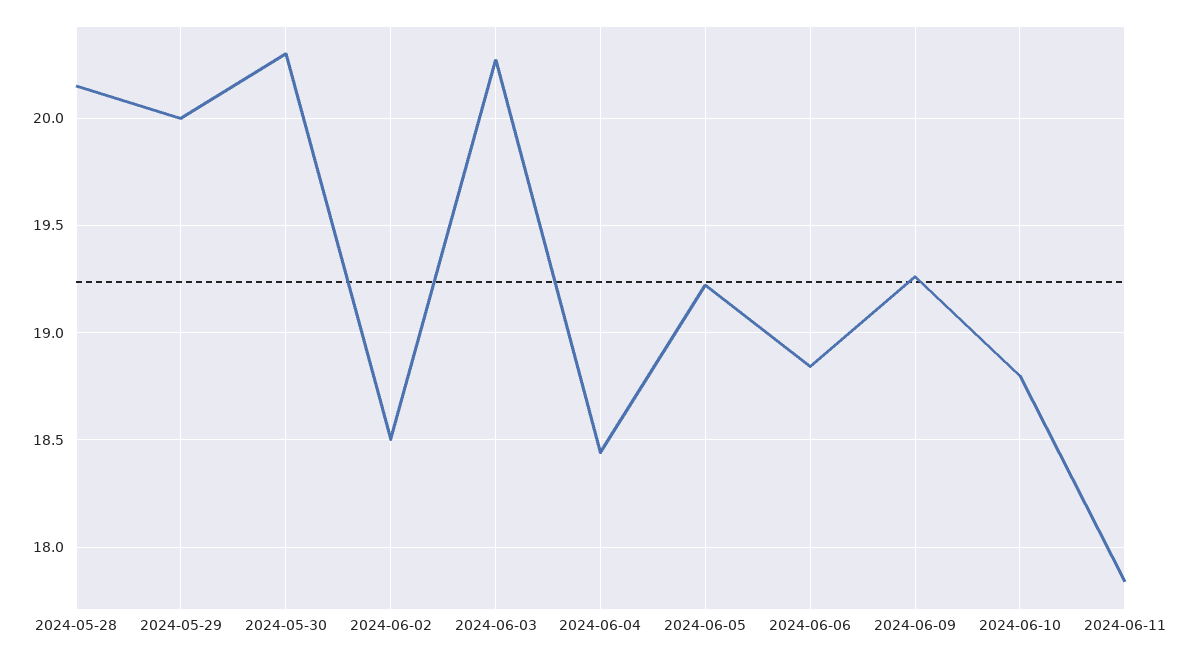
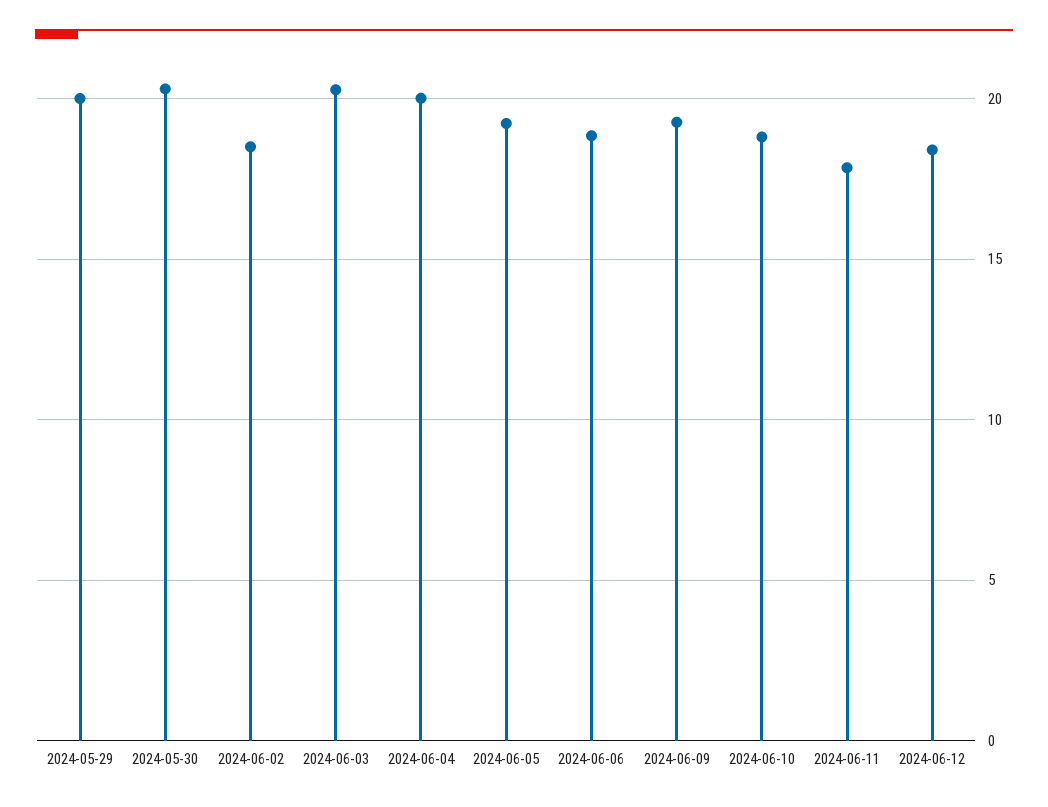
2024-05-28: 20.15 -> none
2024-06-04: 18.45 -> 20
2024-06-12: none -> 18.5

